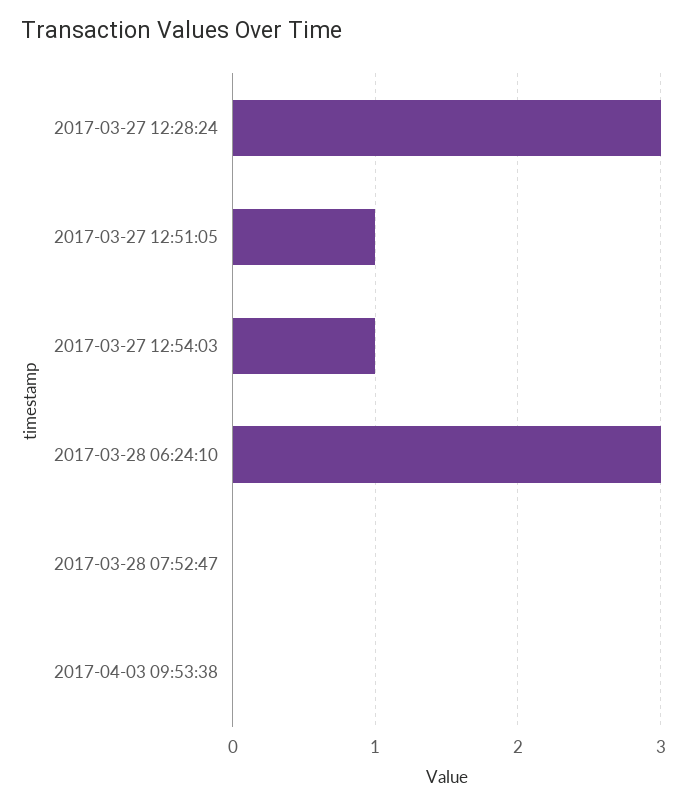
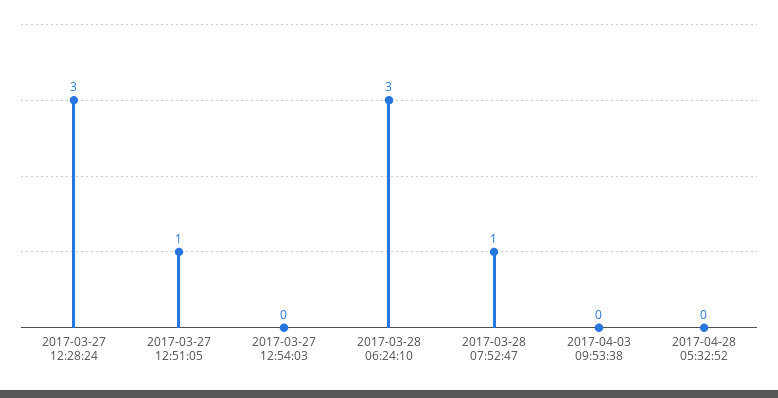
2017-03-27 12:54:03: 1 -> 0
2017-03-28 07:52:47: 0 -> 1
2017-04-28 05:32:52: none -> 0

